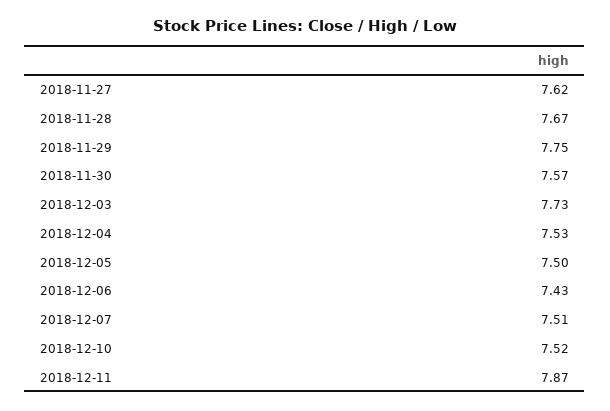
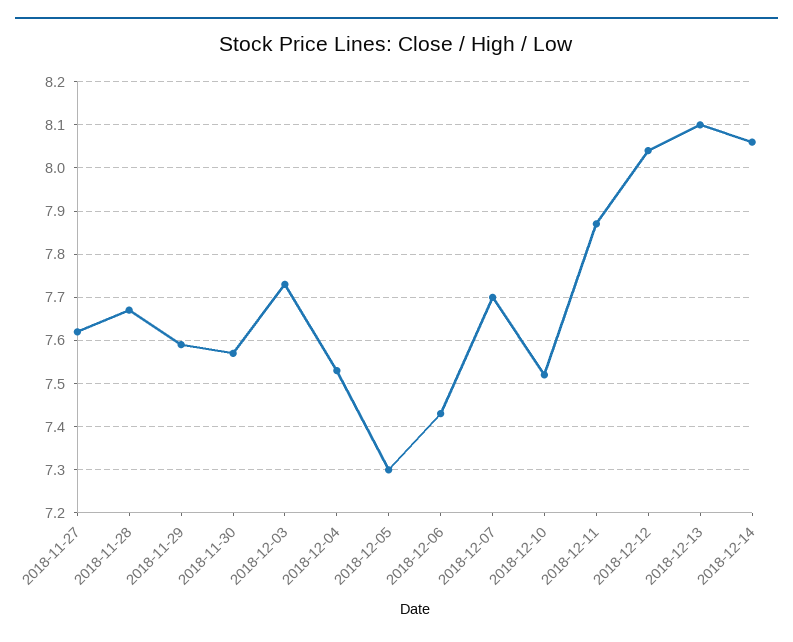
2018-11-29: 7.75 -> 7.6
2018-12-05: 7.5 -> 7.3
2018-12-07: 7.51 -> 7.7
2018-12-12: none -> 8.05
2018-12-13: none -> 8.1
2018-12-14: none -> 8.05

